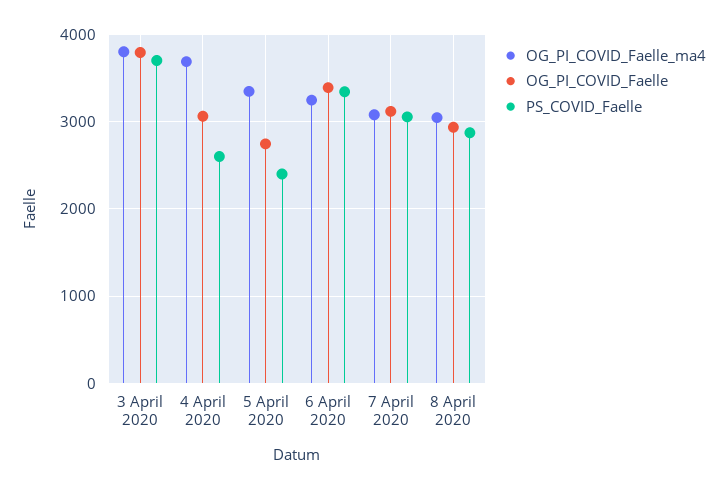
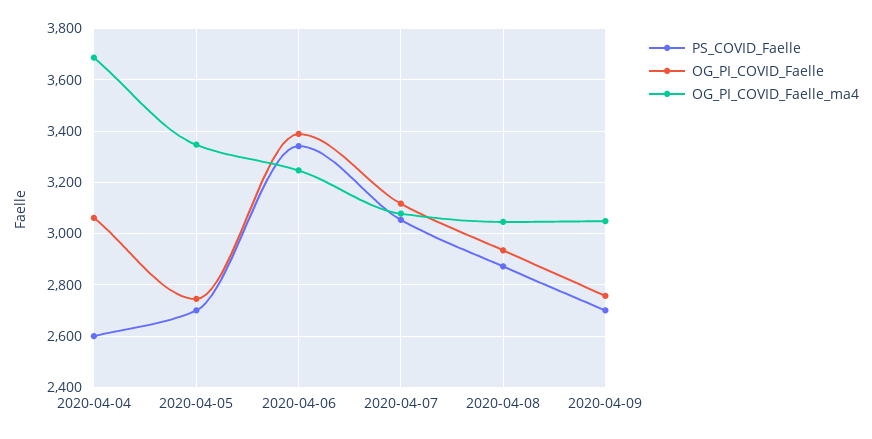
OG_PI_COVID_Faelle_ma4, 3 April 2020: 3800 -> none
OG_PI_COVID_Faelle, 3 April 2020: 3800 -> none
PS_COVID_Faelle, 3 April 2020: 3700 -> none
PS_COVID_Faelle, 5 April 2020: 2400 -> 2700
PS_COVID_Faelle, 2020-04-09: none -> 2700
OG_PI_COVID_Faelle, 2020-04-09: none -> 2750
OG_PI_COVID_Faelle_ma4, 2020-04-09: none -> 3050

